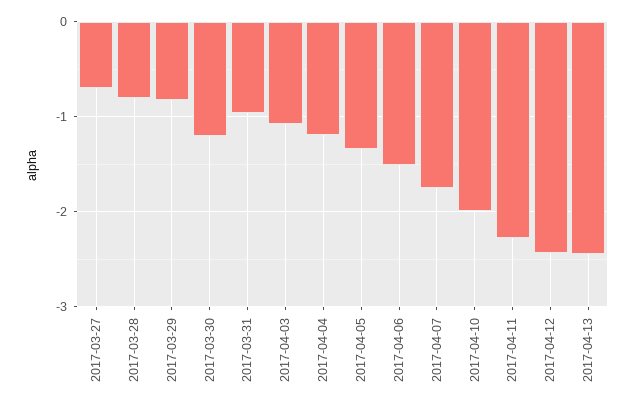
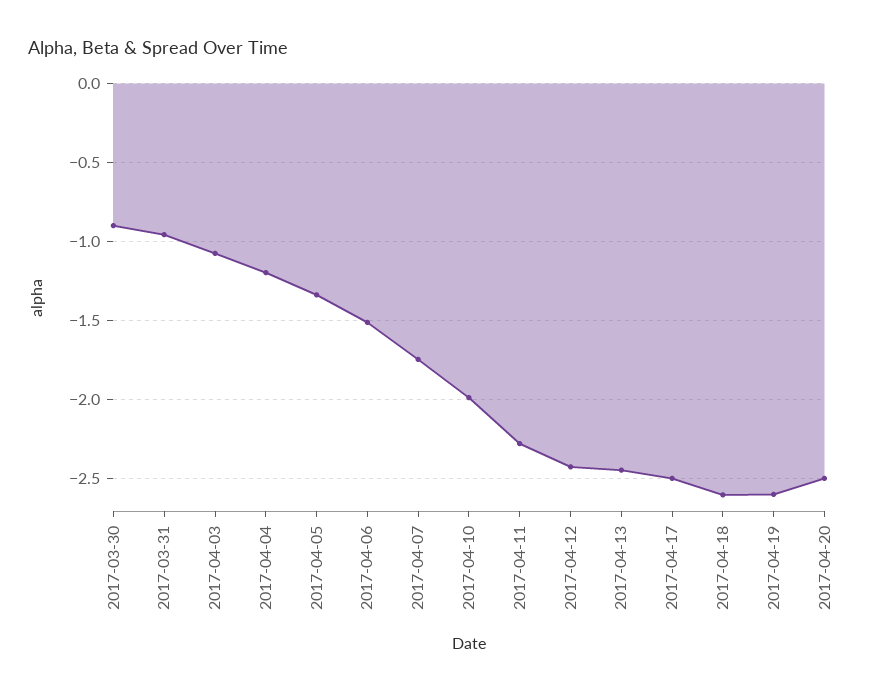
2017-03-27: -0.7 -> none
2017-03-28: -0.8 -> none
2017-03-29: -0.8 -> none
2017-03-30: -1.2 -> -0.9
2017-04-17: none -> -2.5
2017-04-18: none -> -2.6
2017-04-19: none -> -2.6
2017-04-20: none -> -2.5

